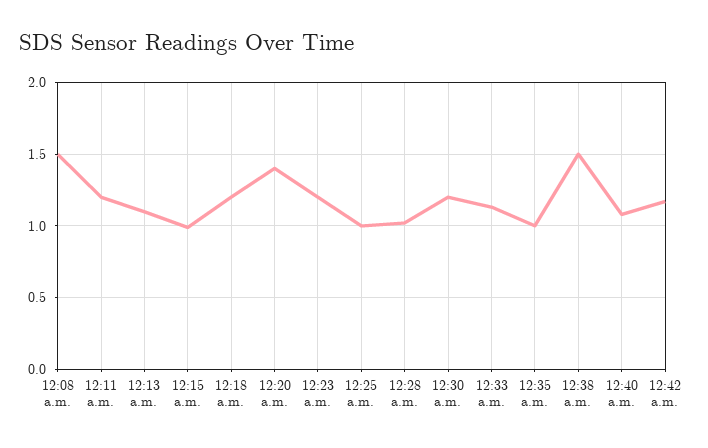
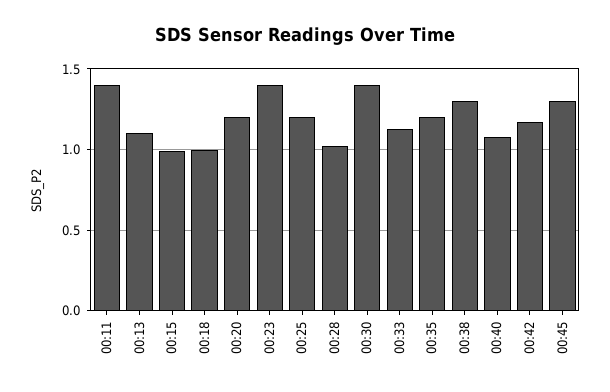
12:08 a.m.: 1.5 -> none
12:11 a.m.: 1.2 -> 1.4
12:18 a.m.: 1.2 -> 1
12:20 a.m.: 1.4 -> 1.2
12:23 a.m.: 1.2 -> 1.4
12:25 a.m.: 1 -> 1.2
12:30 a.m.: 1.2 -> 1.4
12:35 a.m.: 1 -> 1.2
12:38 a.m.: 1.5 -> 1.3
00:45: none -> 1.3

